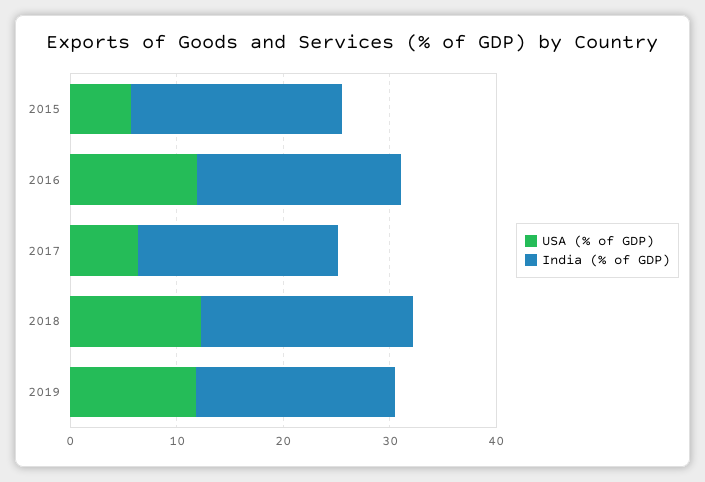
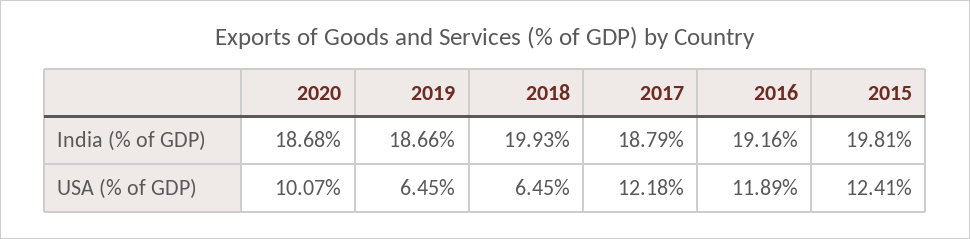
USA (% of GDP), 2015: 6 -> 12.41
USA (% of GDP), 2017: 6 -> 12.18
USA (% of GDP), 2018: 12 -> 6.45
USA (% of GDP), 2019: 12 -> 6.45
India (% of GDP), 2020: none -> 18.68
USA (% of GDP), 2020: none -> 10.07

